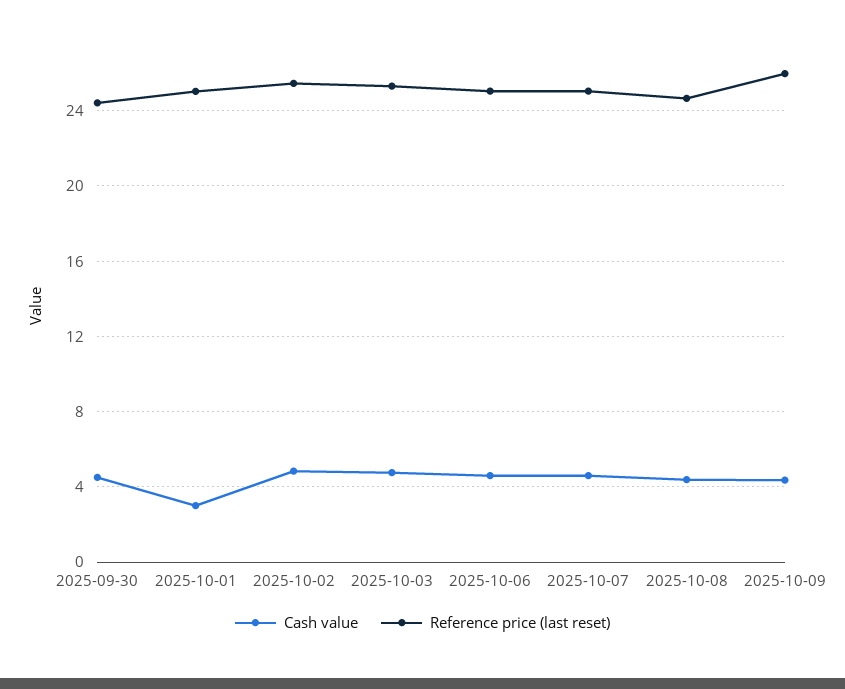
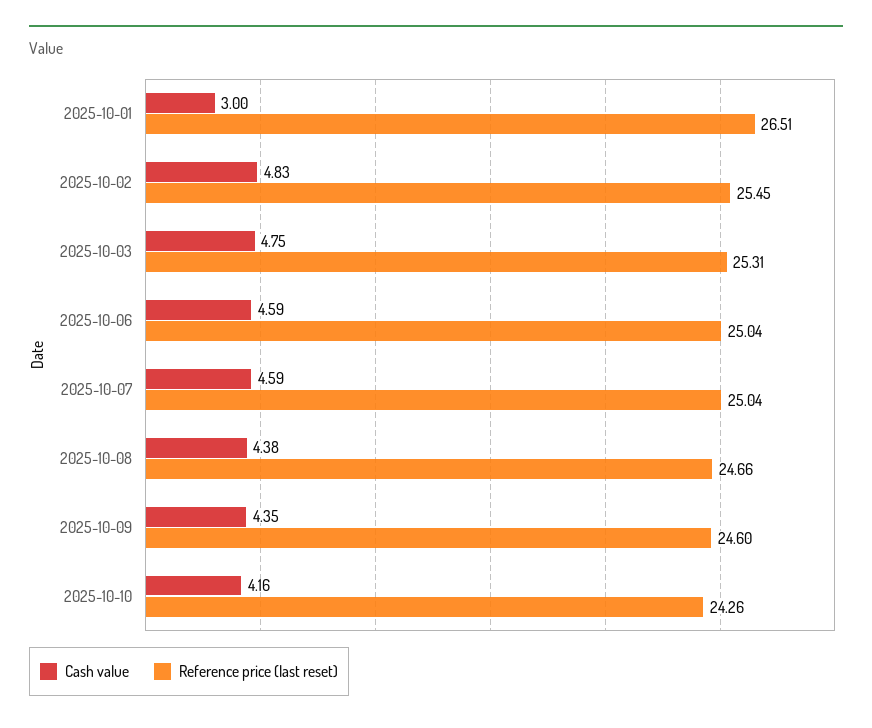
Cash value, 2025-09-30: 4.5 -> none
Reference price (last reset), 2025-09-30: 24.5 -> none
Reference price (last reset), 2025-10-01: 25 -> 26.51
Reference price (last reset), 2025-10-09: 26 -> 24.6
Cash value, 2025-10-10: none -> 4.16
Reference price (last reset), 2025-10-10: none -> 24.26

